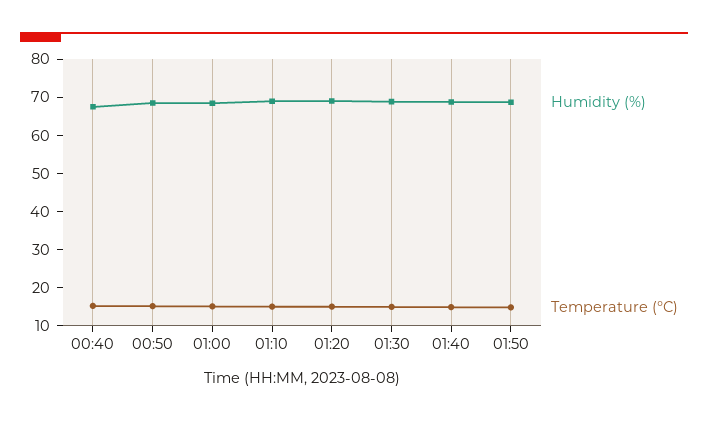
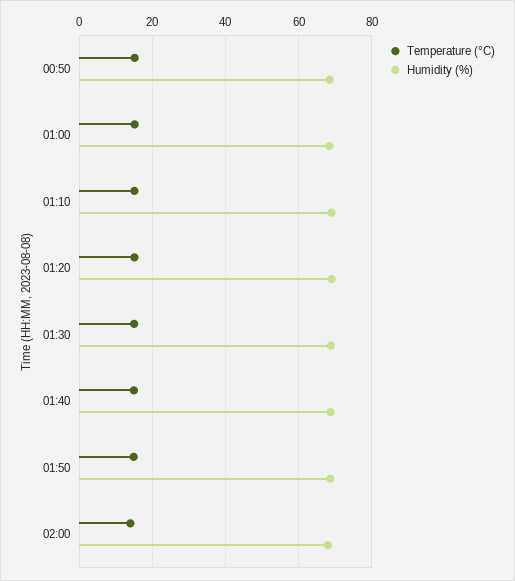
Humidity (%), 00:40: 67.5 -> none
Temperature (°C), 00:40: 15 -> none
Temperature (°C), 02:00: none -> 14
Humidity (%), 02:00: none -> 68

